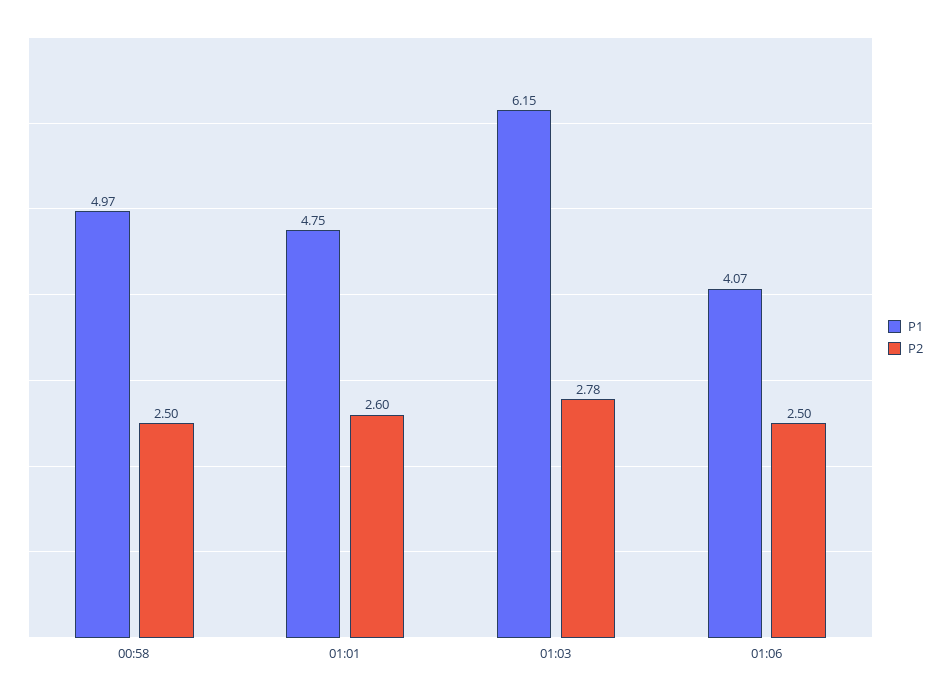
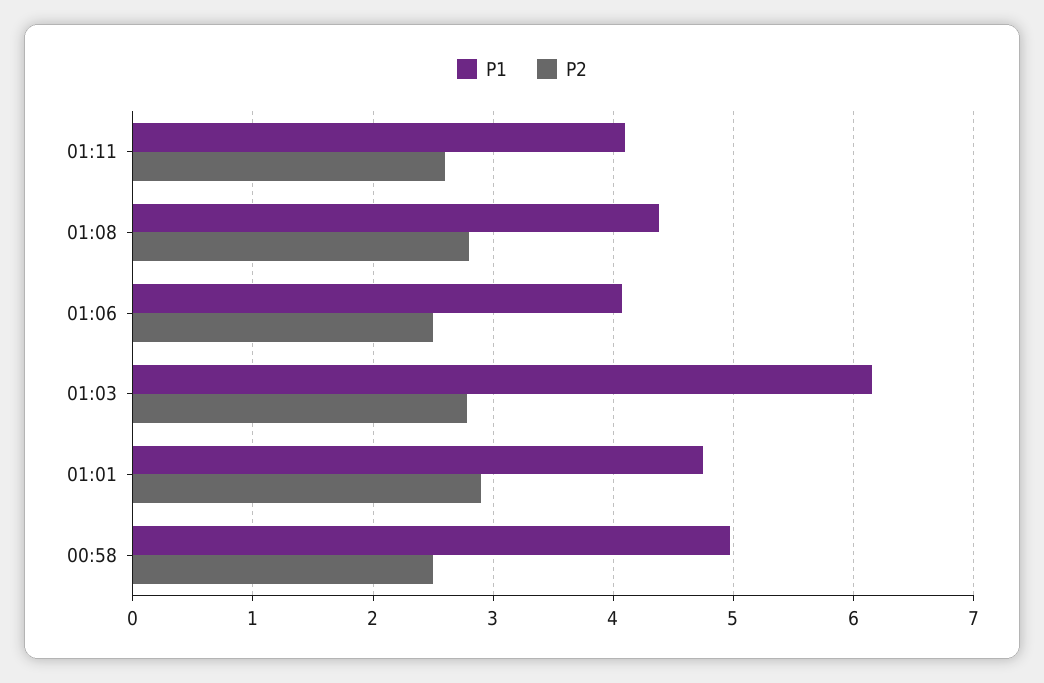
P2, 01:01: 2.6 -> 2.9
P1, 01:11: none -> 4.1
P2, 01:11: none -> 2.6
P1, 01:08: none -> 4.4
P2, 01:08: none -> 2.8

